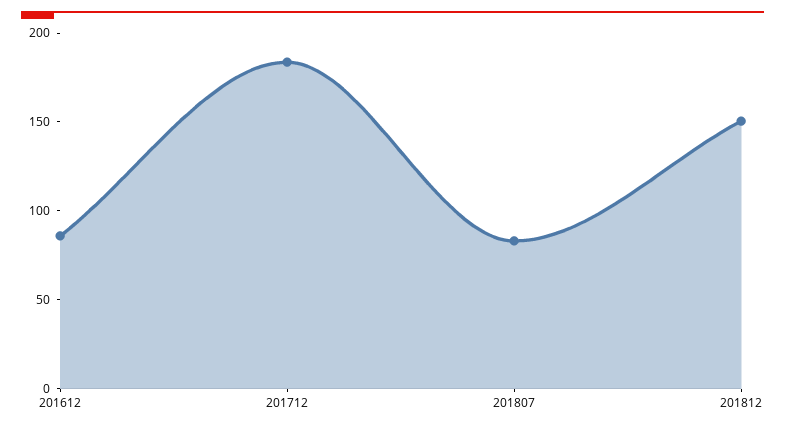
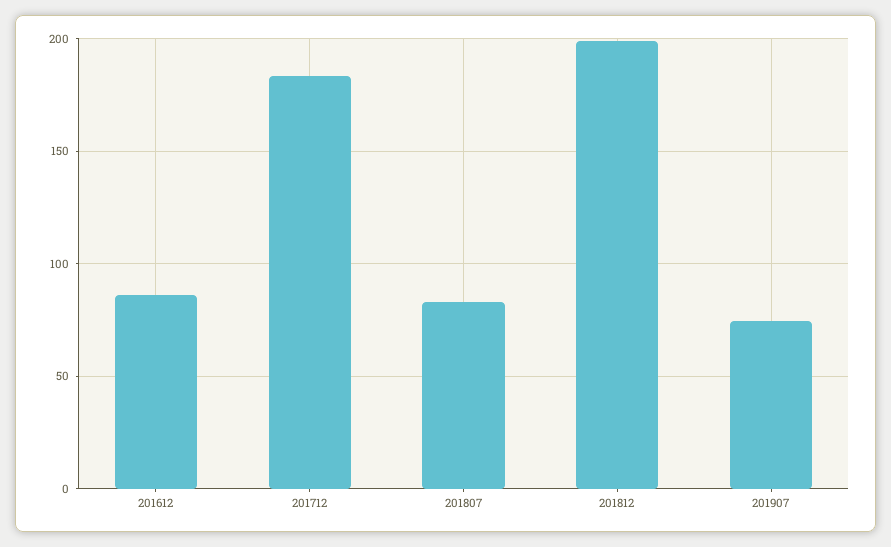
201812: 150 -> 200
201907: none -> 75

